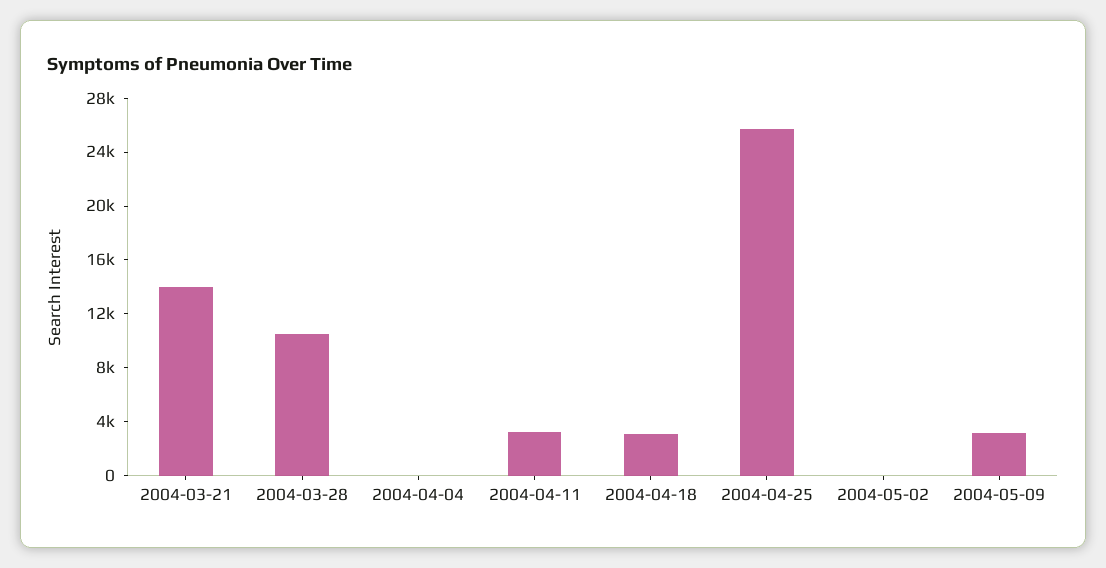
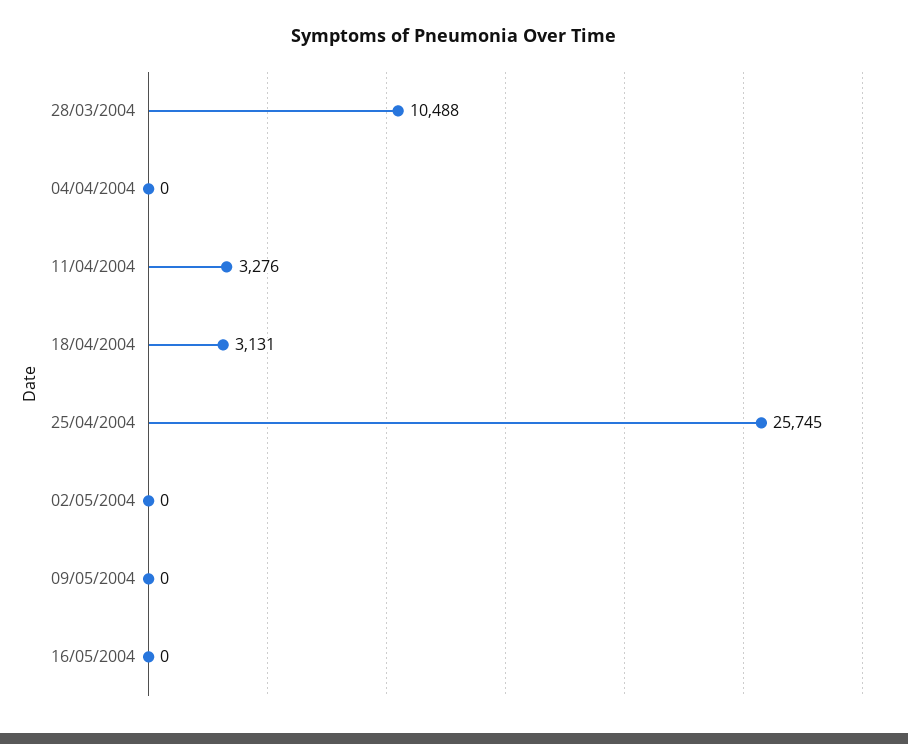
2004-03-21: 14000 -> none
2004-05-09: 3000 -> 0
16/05/2004: none -> 0

